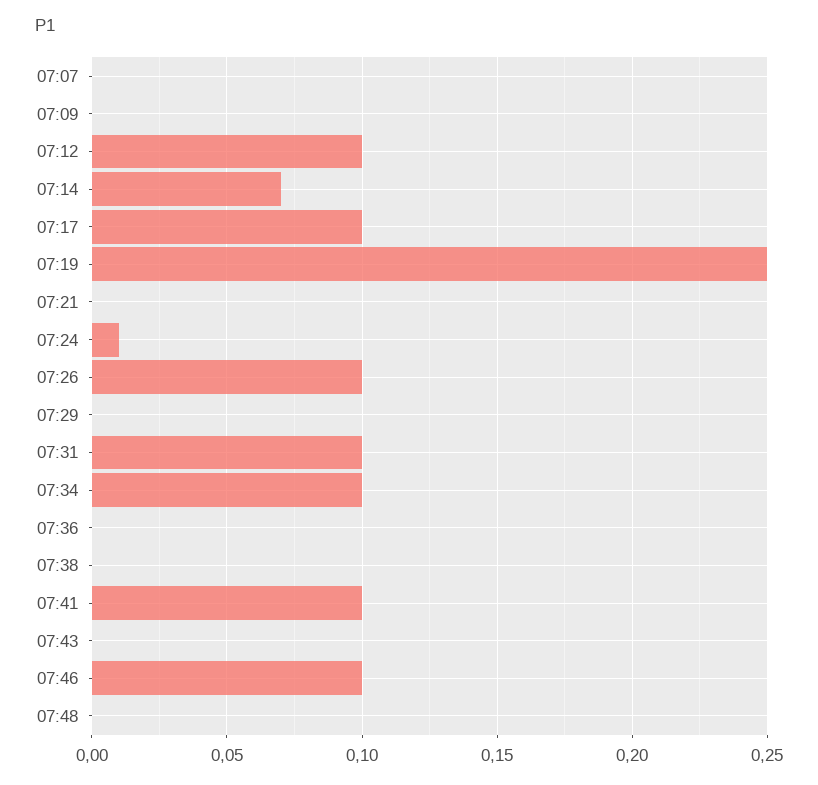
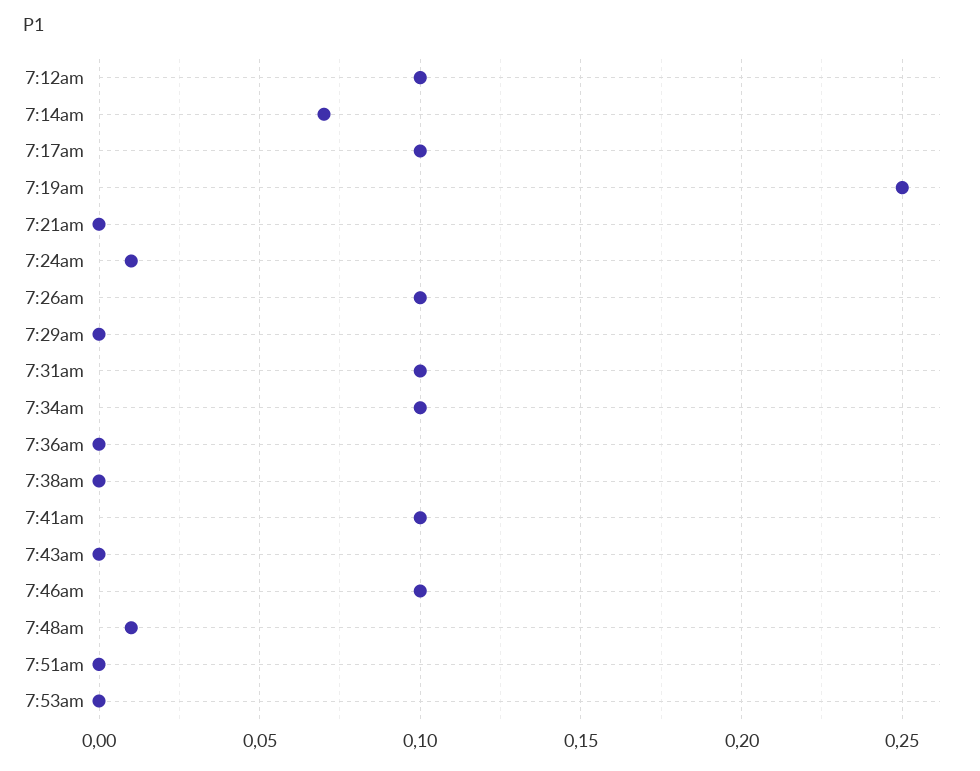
07:07: 0 -> none
07:09: 0 -> none
07:48: 0 -> 0.01
7:51am: none -> 0
7:53am: none -> 0

